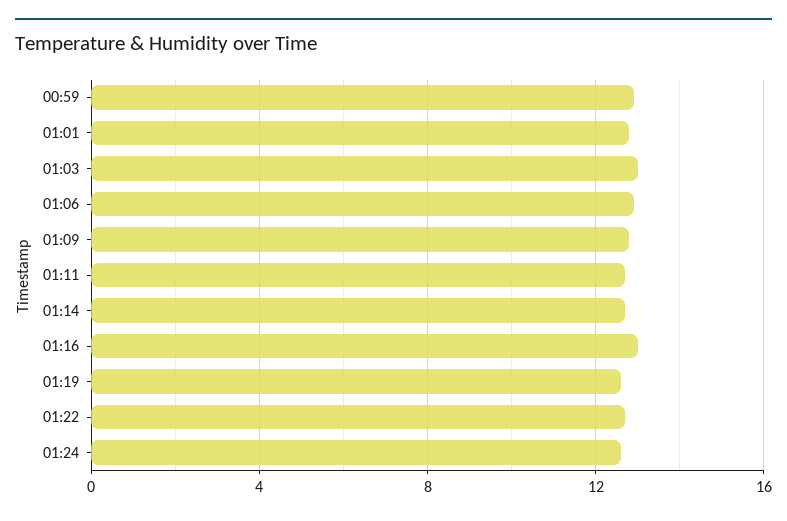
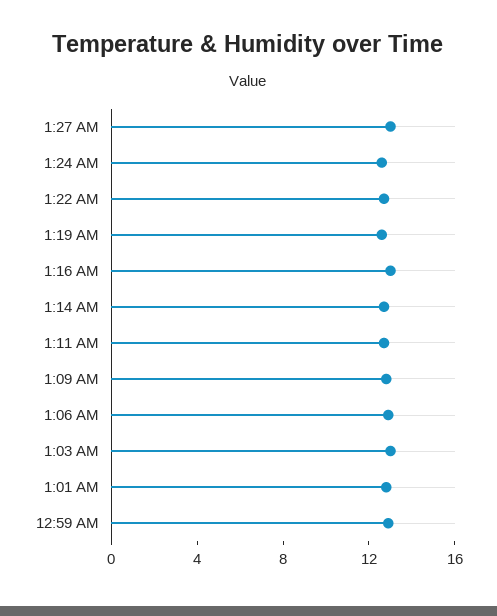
1:27 AM: none -> 13

